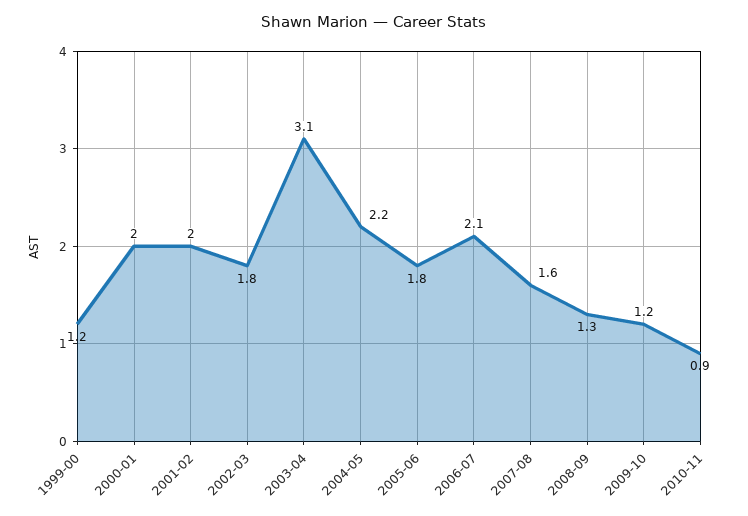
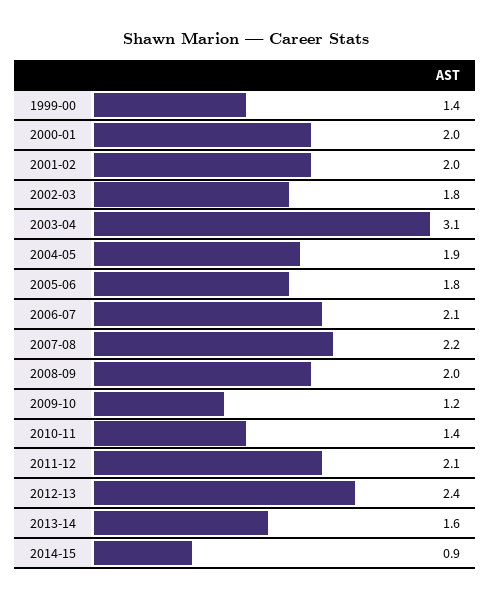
1999-00: 1.2 -> 1.4
2004-05: 2.2 -> 1.9
2007-08: 1.6 -> 2.2
2008-09: 1.3 -> 2
2010-11: 0.9 -> 1.4
2011-12: none -> 2.1
2012-13: none -> 2.4
2013-14: none -> 1.6
2014-15: none -> 0.9

